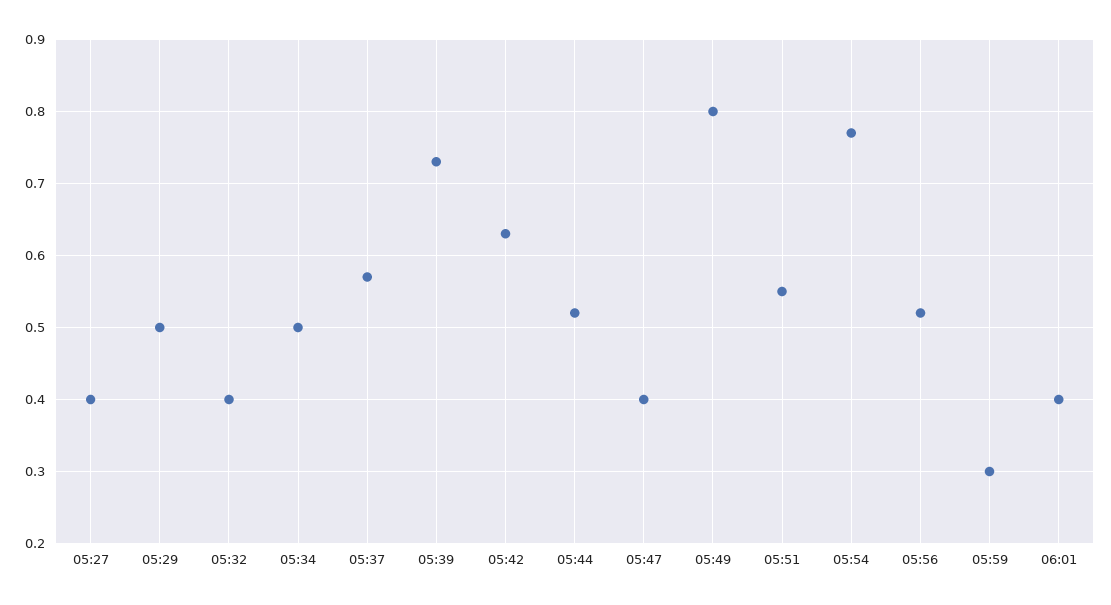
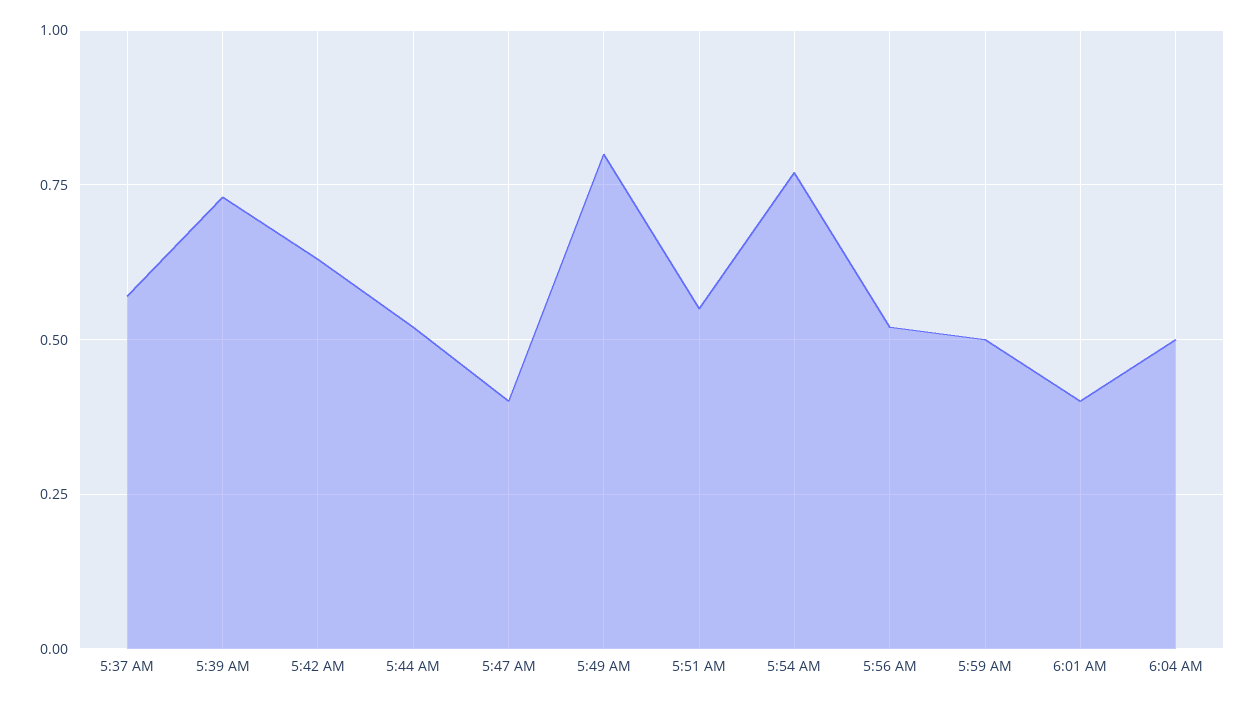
05:27: 0.4 -> none
05:29: 0.5 -> none
05:32: 0.4 -> none
05:34: 0.5 -> none
05:59: 0.3 -> 0.5
6:04 AM: none -> 0.5

